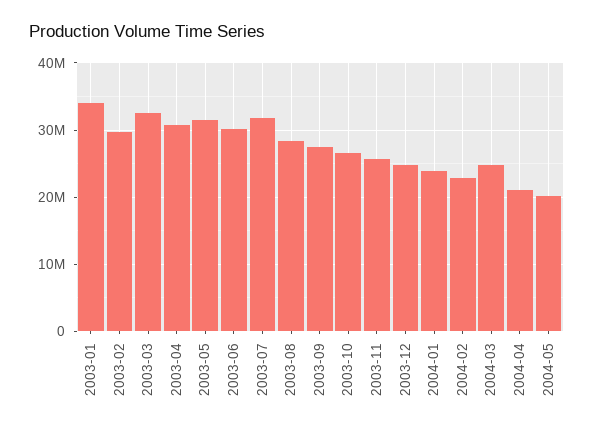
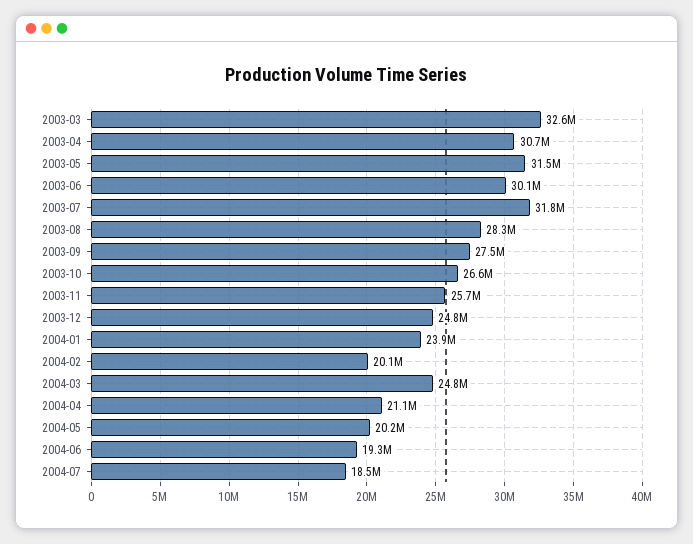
2003-01: 34000000 -> none
2003-02: 30000000 -> none
2004-02: 23000000 -> 20100000
2004-06: none -> 19300000
2004-07: none -> 18500000

